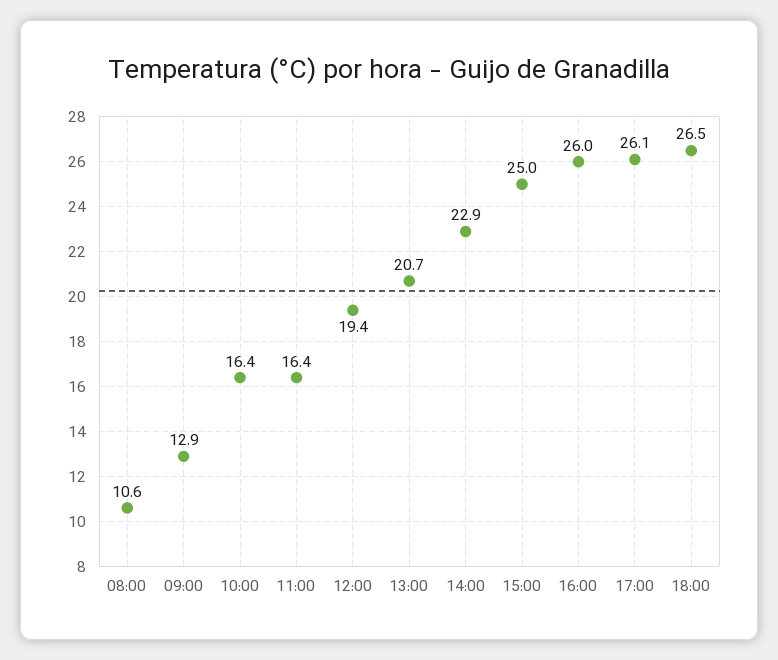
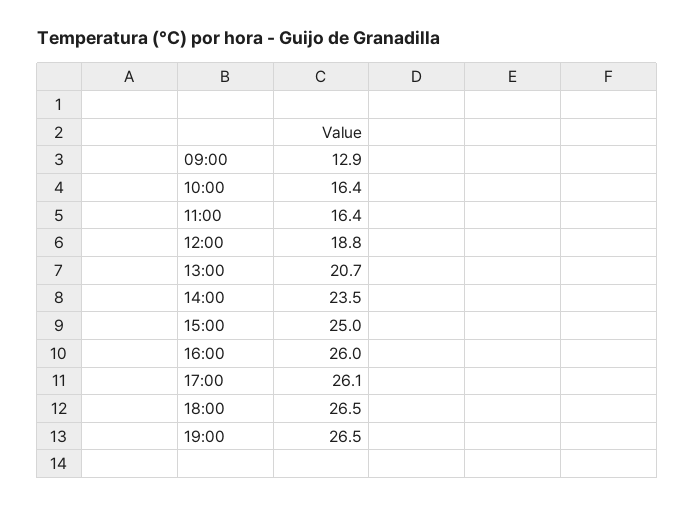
08:00: 10.6 -> none
12:00: 19.4 -> 18.8
14:00: 22.9 -> 23.5
19:00: none -> 26.5

